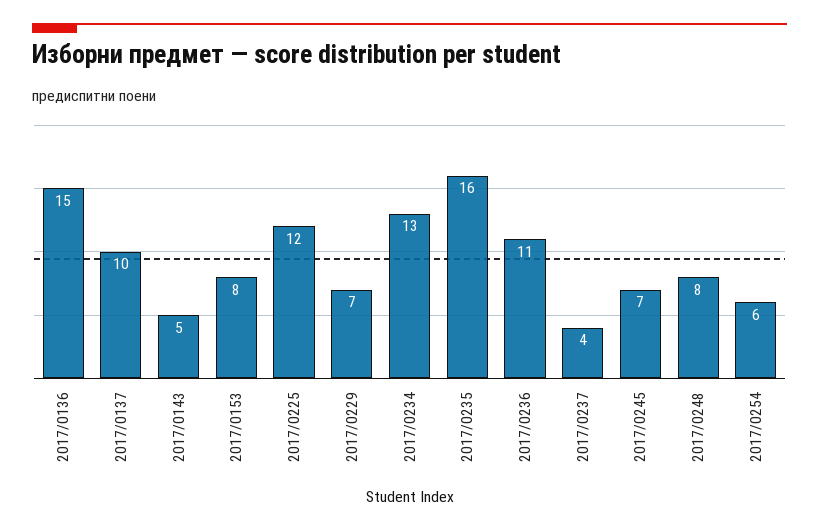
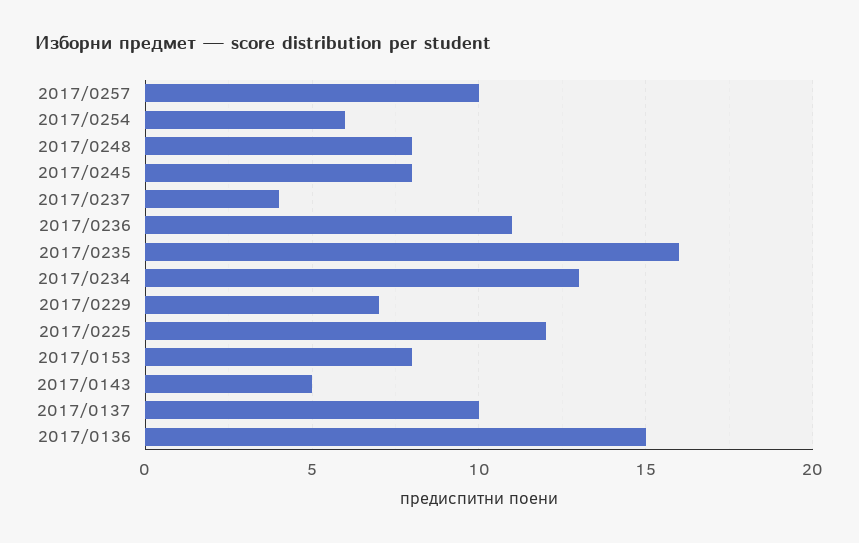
2017/0245: 7 -> 8
2017/0257: none -> 10

